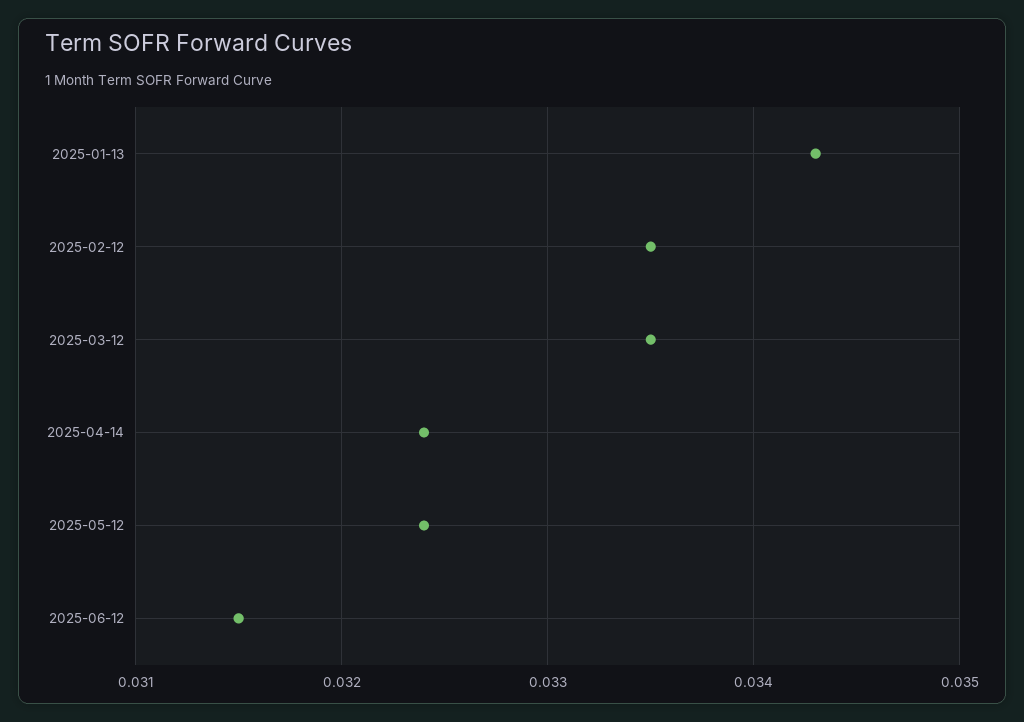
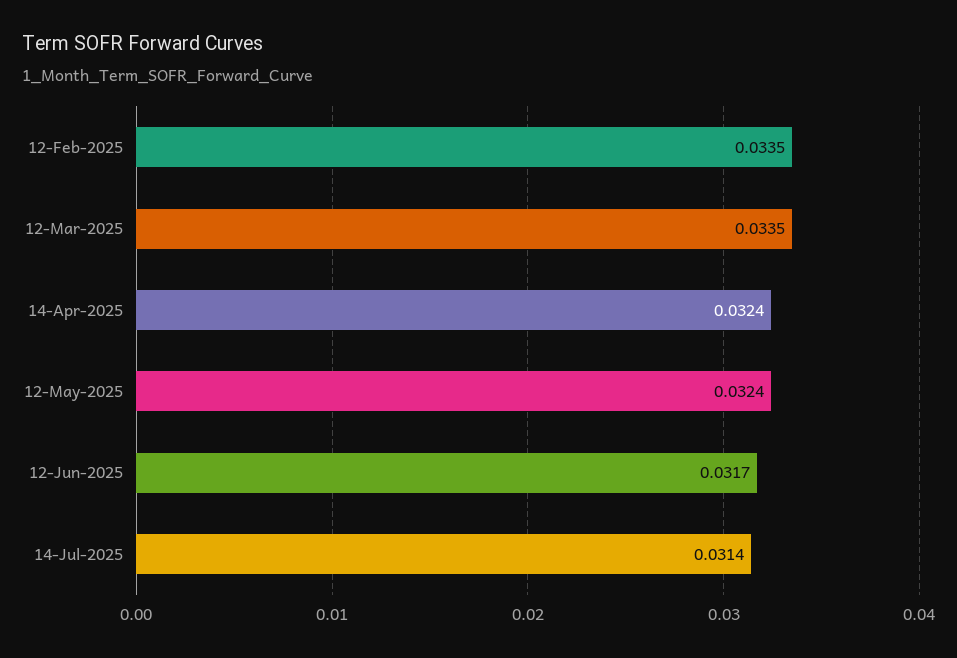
2025-01-13: 0.0343 -> none
2025-06-12: 0.0315 -> 0.0317
14-Jul-2025: none -> 0.0314

